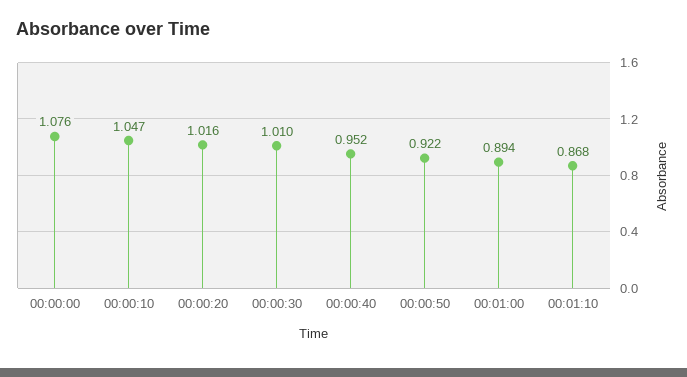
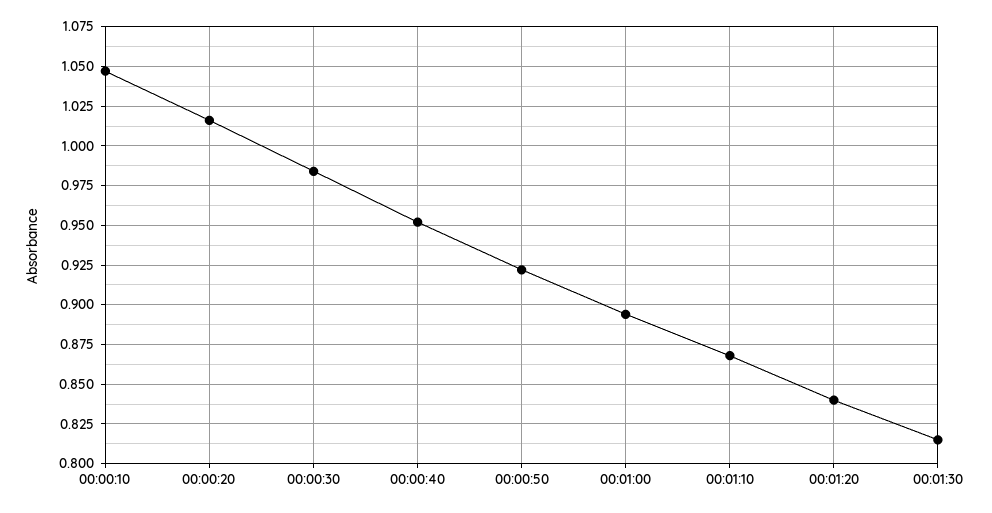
00:00:00: 1.076 -> none
00:00:30: 1.01 -> 0.985
00:01:20: none -> 0.84
00:01:30: none -> 0.815

